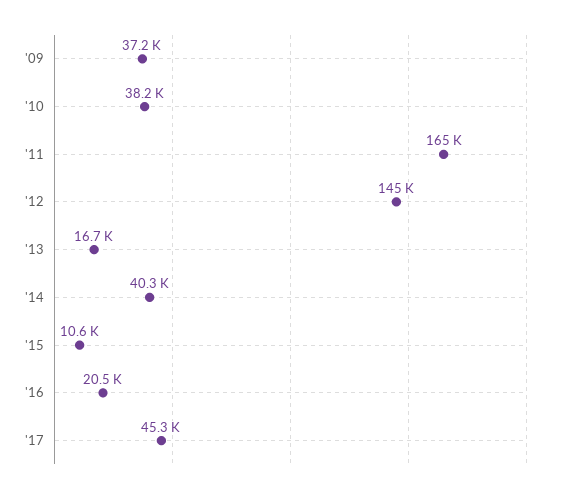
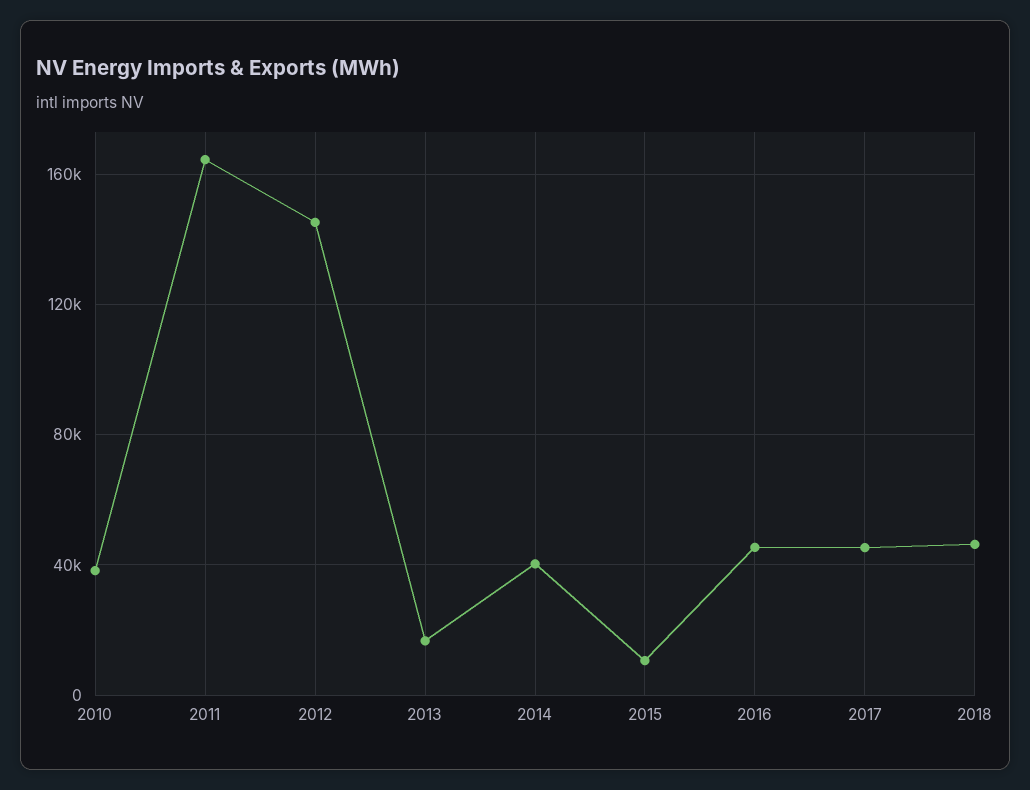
'09: 37200 -> none
'16: 20500 -> 45000
2018: none -> 45000

